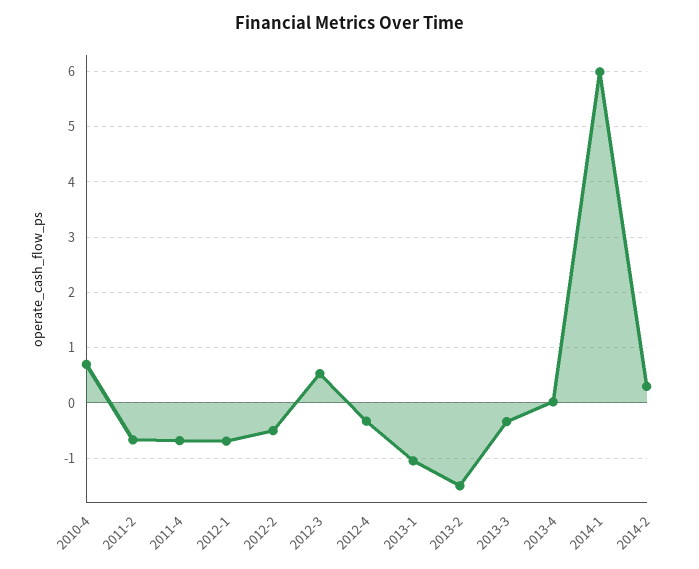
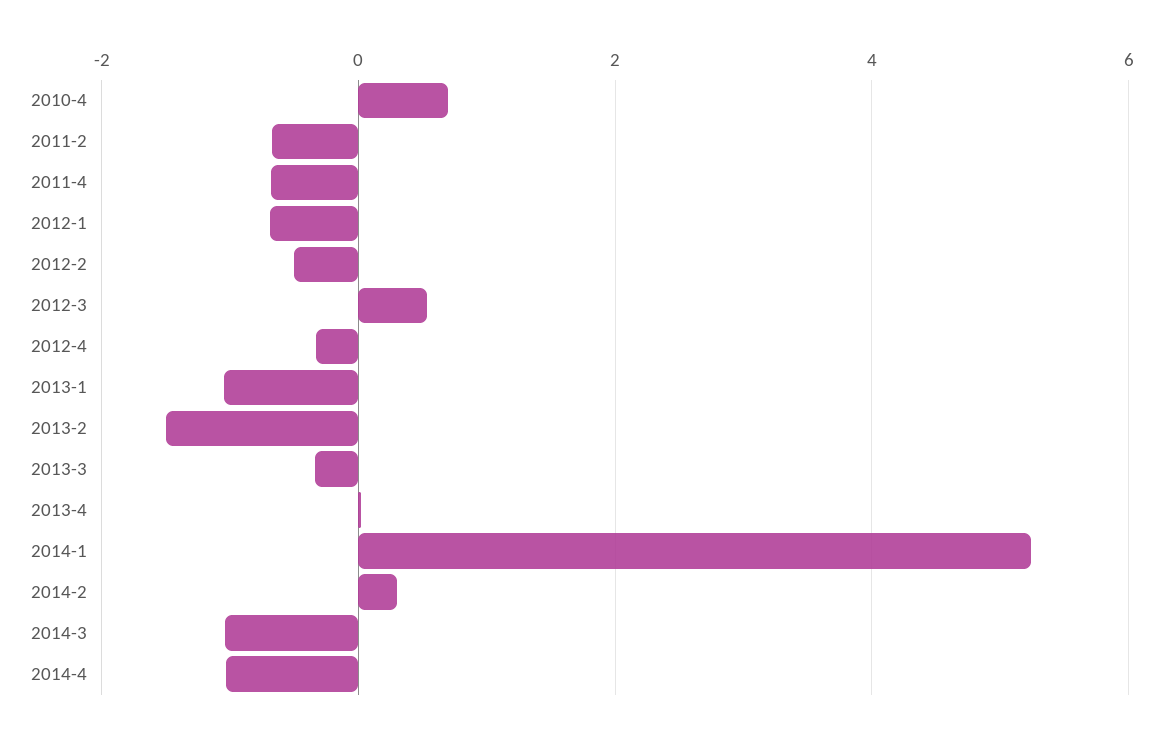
2014-1: 6 -> 5.2
2014-3: none -> -1
2014-4: none -> -1

